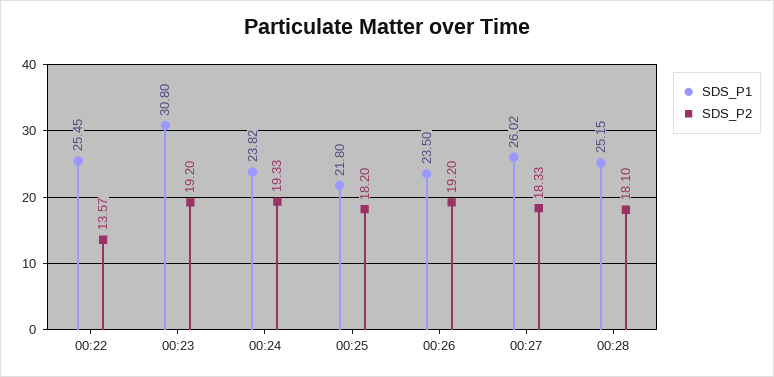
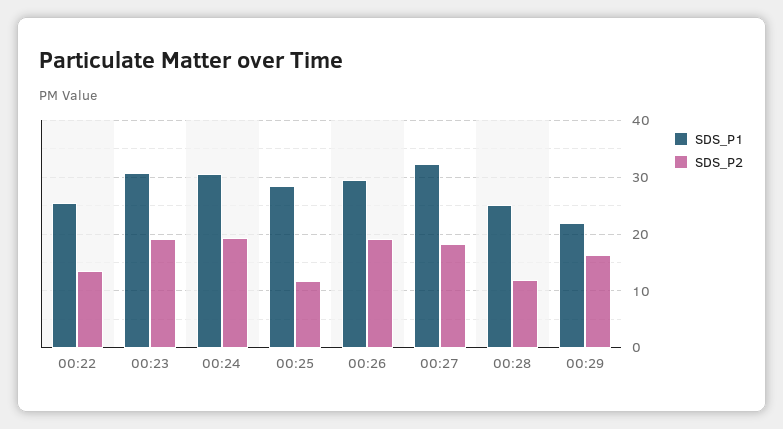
SDS_P1, 00:24: 23.82 -> 30
SDS_P1, 00:25: 21.8 -> 28
SDS_P2, 00:25: 18.2 -> 12
SDS_P1, 00:26: 23.5 -> 30
SDS_P1, 00:27: 26.02 -> 32
SDS_P2, 00:28: 18.1 -> 12
SDS_P1, 00:29: none -> 22
SDS_P2, 00:29: none -> 16

